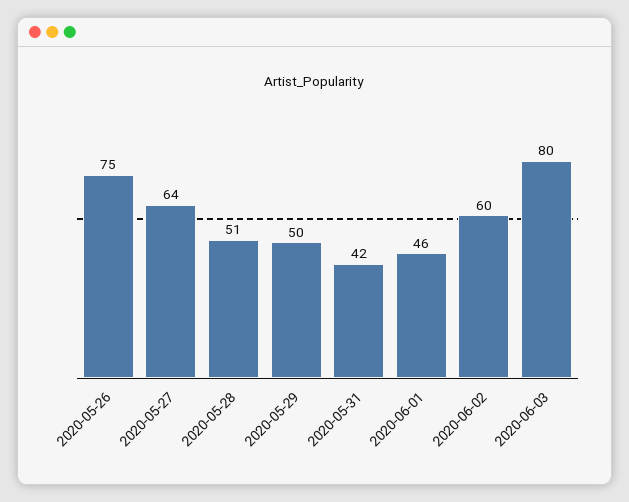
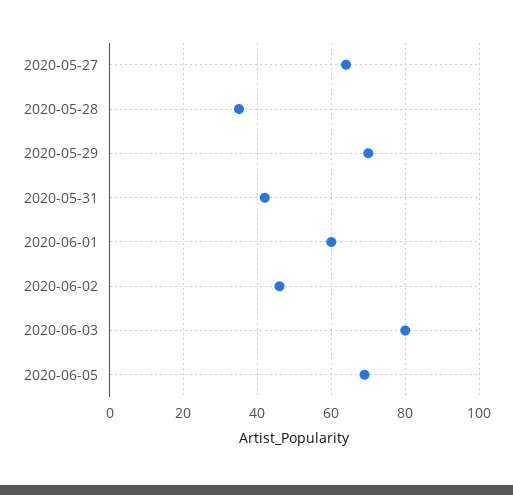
2020-05-26: 75 -> none
2020-05-28: 51 -> 35
2020-05-29: 50 -> 70
2020-06-01: 46 -> 60
2020-06-02: 60 -> 45
2020-06-05: none -> 70

